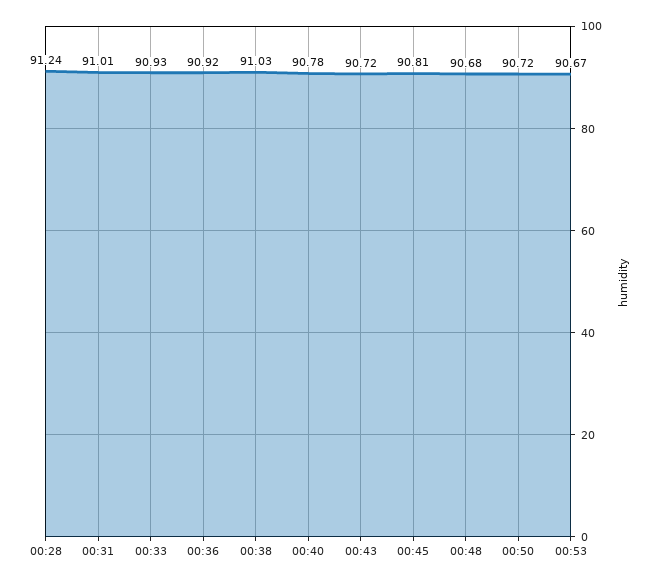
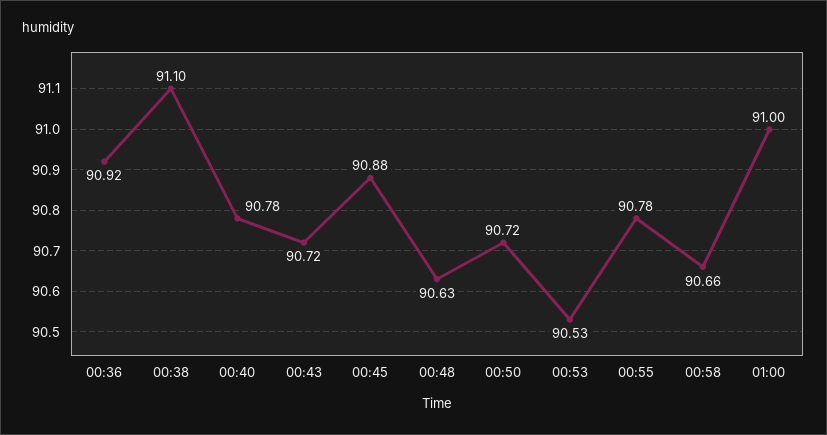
00:28: 91.24 -> none
00:31: 91.01 -> none
00:33: 90.93 -> none
00:38: 91.03 -> 91.1
00:45: 90.81 -> 90.88
00:48: 90.68 -> 90.63
00:53: 90.67 -> 90.53
00:55: none -> 90.78
00:58: none -> 90.66
01:00: none -> 91

